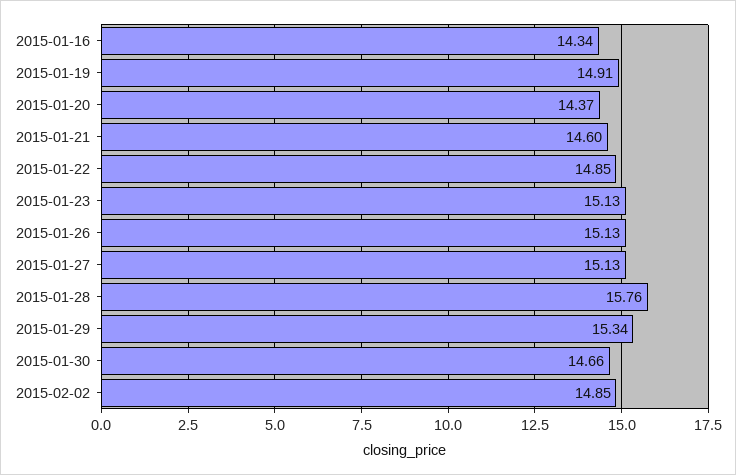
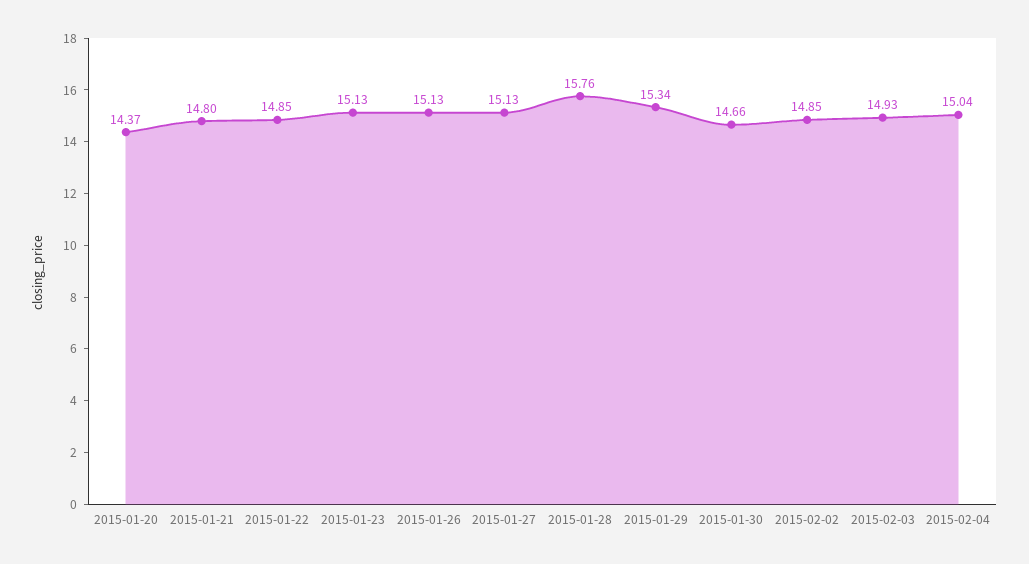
2015-01-16: 14.34 -> none
2015-01-19: 14.91 -> none
2015-01-21: 14.6 -> 14.8
2015-02-03: none -> 14.93
2015-02-04: none -> 15.04

